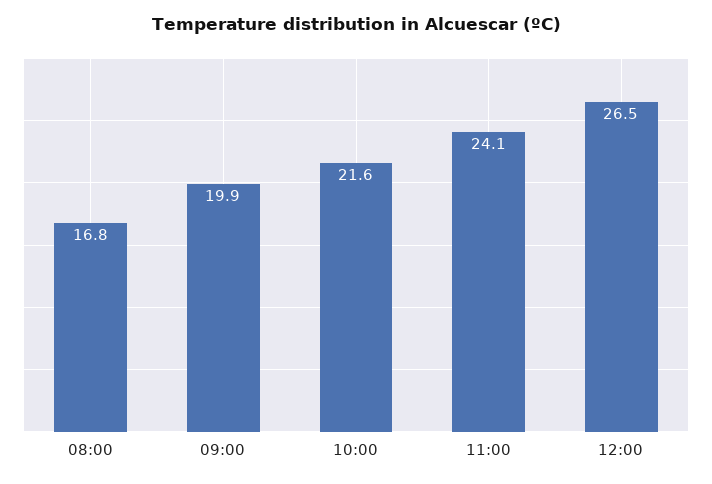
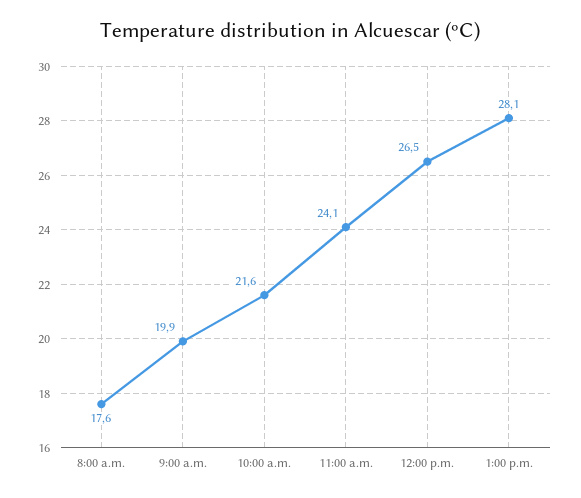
08:00: 16.8 -> 17.6
1:00 p.m.: none -> 28.1

